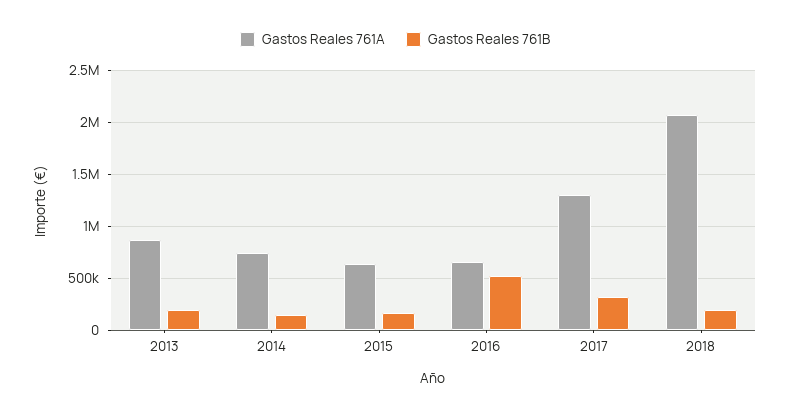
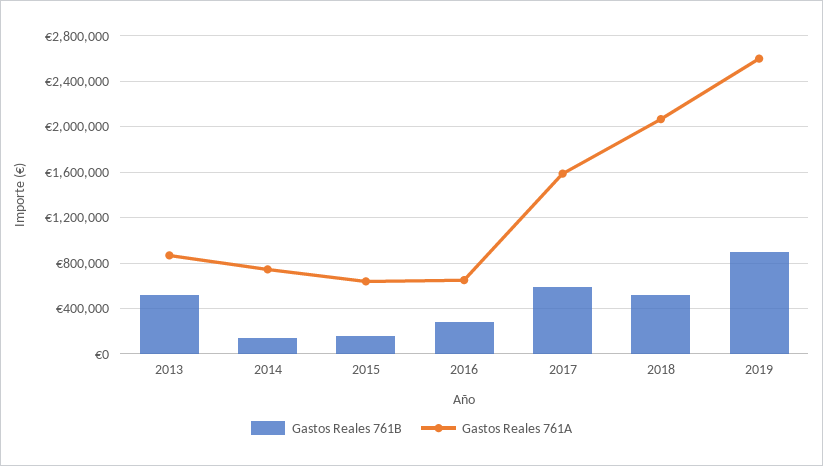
Gastos Reales 761B, 2013: 200000 -> 500000
Gastos Reales 761B, 2016: 500000 -> 300000
Gastos Reales 761A, 2017: 1300000 -> 1600000
Gastos Reales 761B, 2017: 300000 -> 600000
Gastos Reales 761B, 2018: 200000 -> 500000
Gastos Reales 761B, 2019: none -> 900000
Gastos Reales 761A, 2019: none -> 2600000

